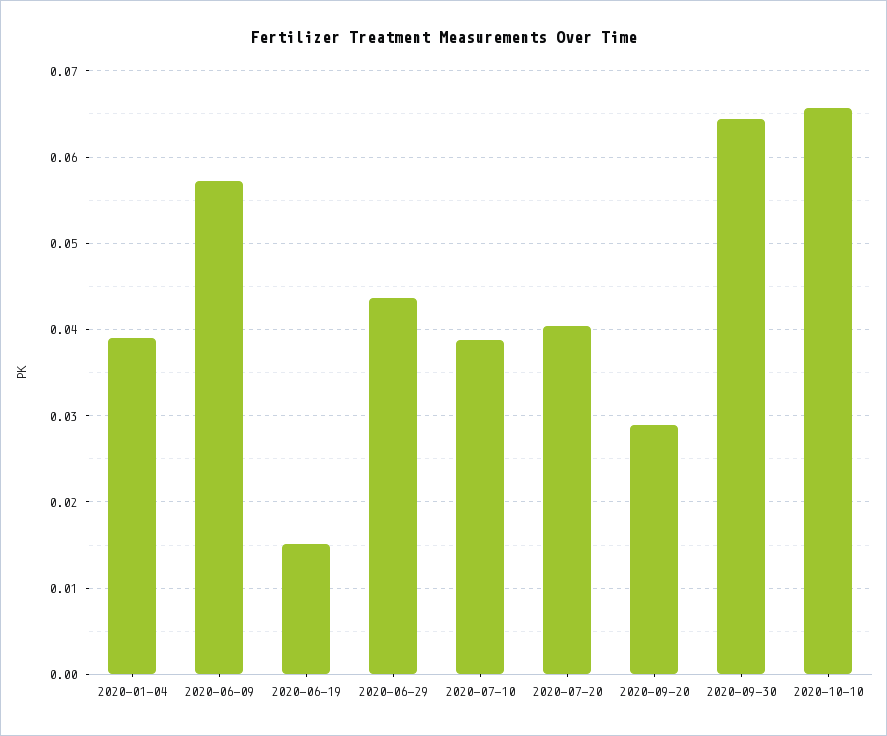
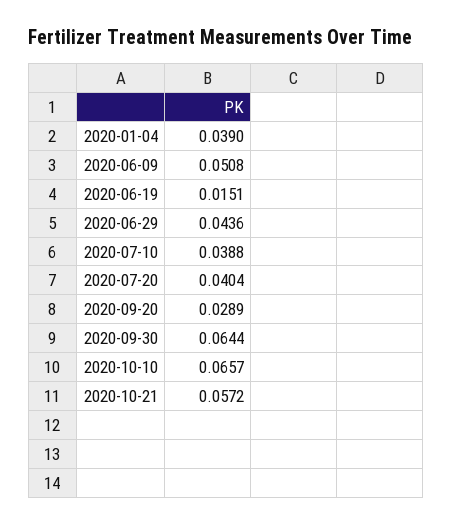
2020-06-09: 0.057 -> 0.0508
2020-10-21: none -> 0.0572

